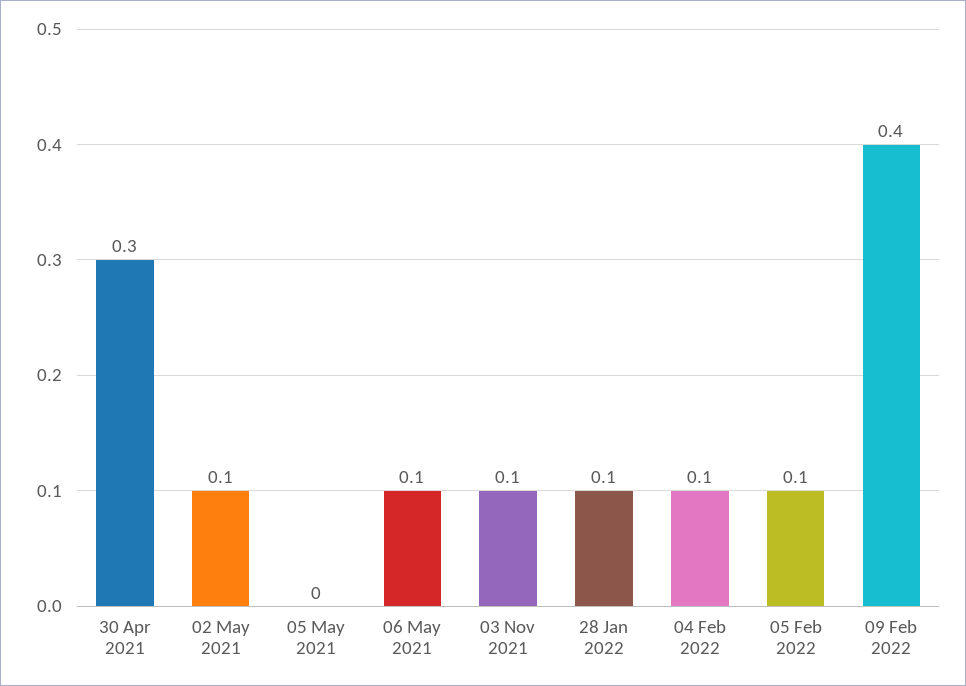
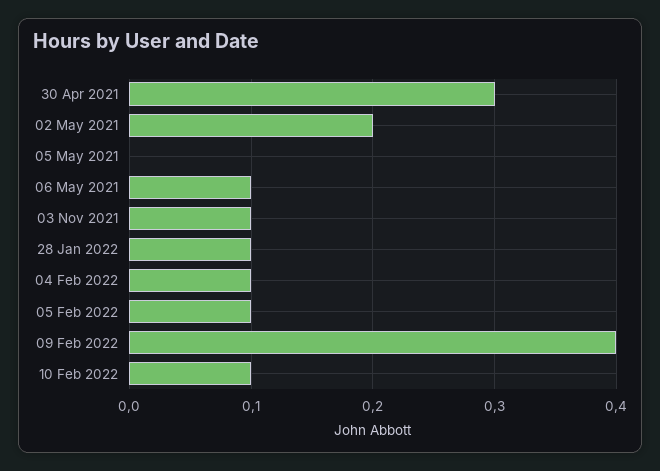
02 May 2021: 0.1 -> 0.2
10 Feb 2022: none -> 0.1

